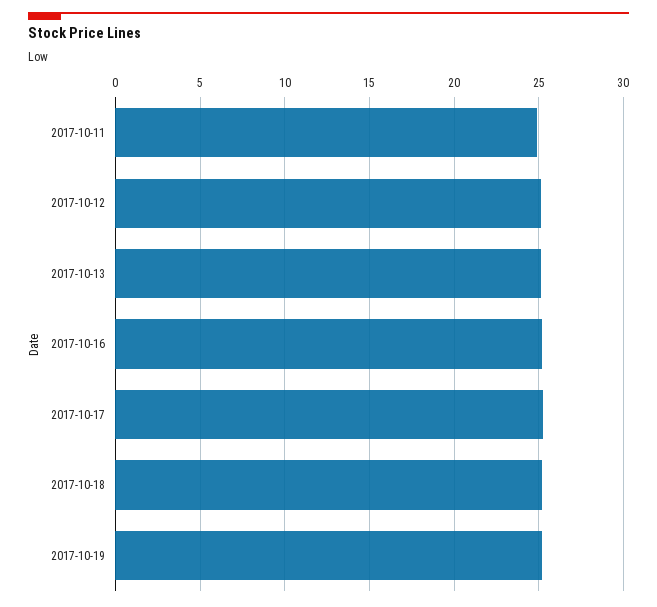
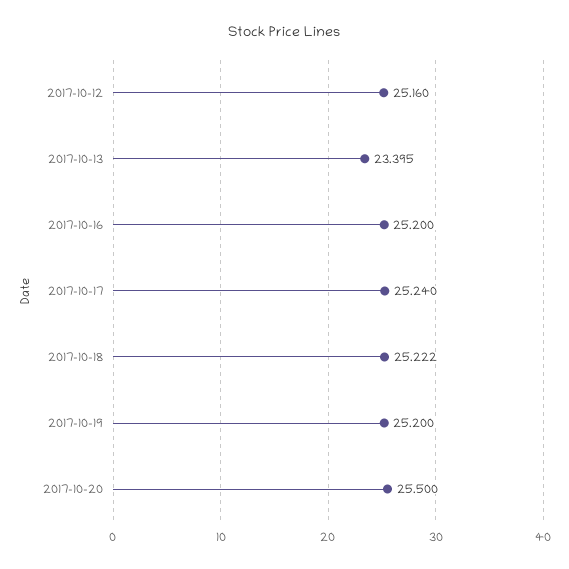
2017-10-11: 25 -> none
2017-10-13: 25 -> 23.395
2017-10-20: none -> 25.5

